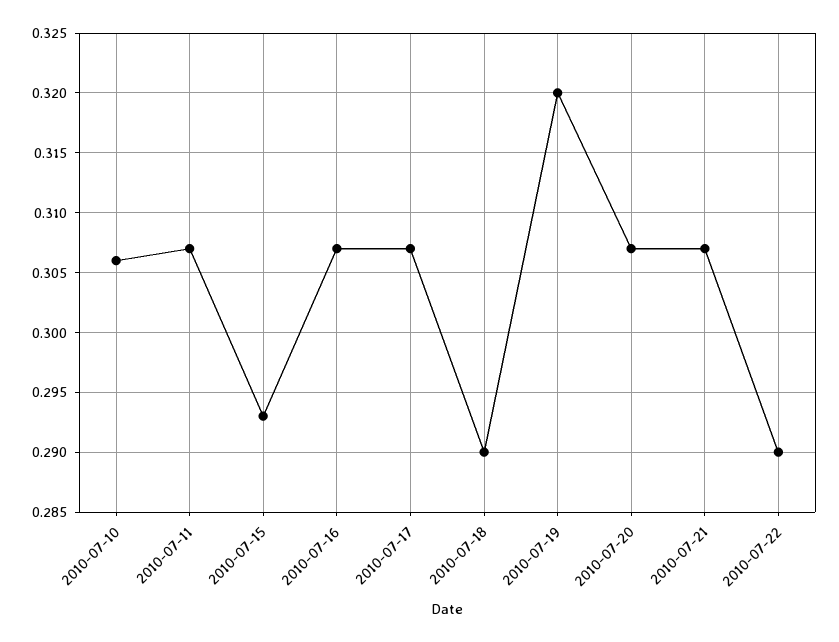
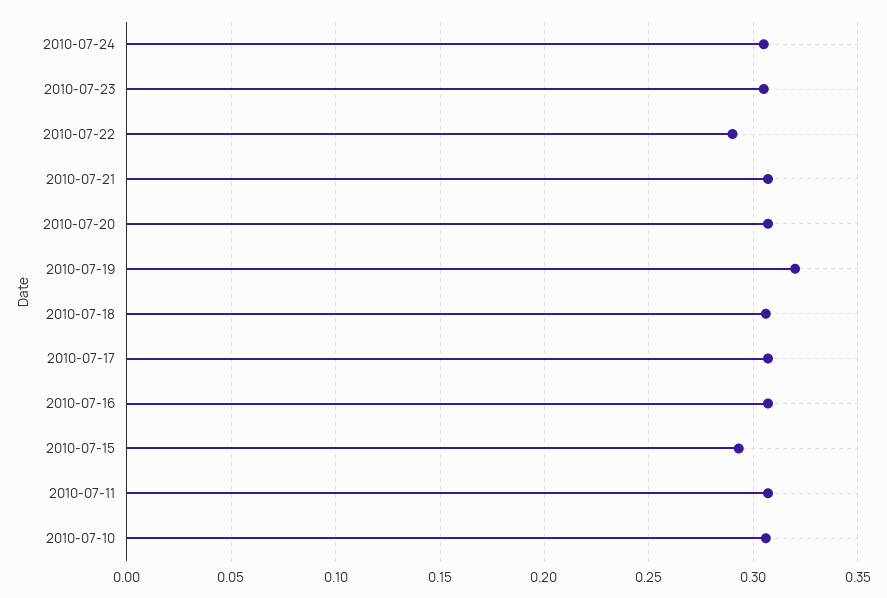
2010-07-18: 0.29 -> 0.305
2010-07-24: none -> 0.305
2010-07-23: none -> 0.305

